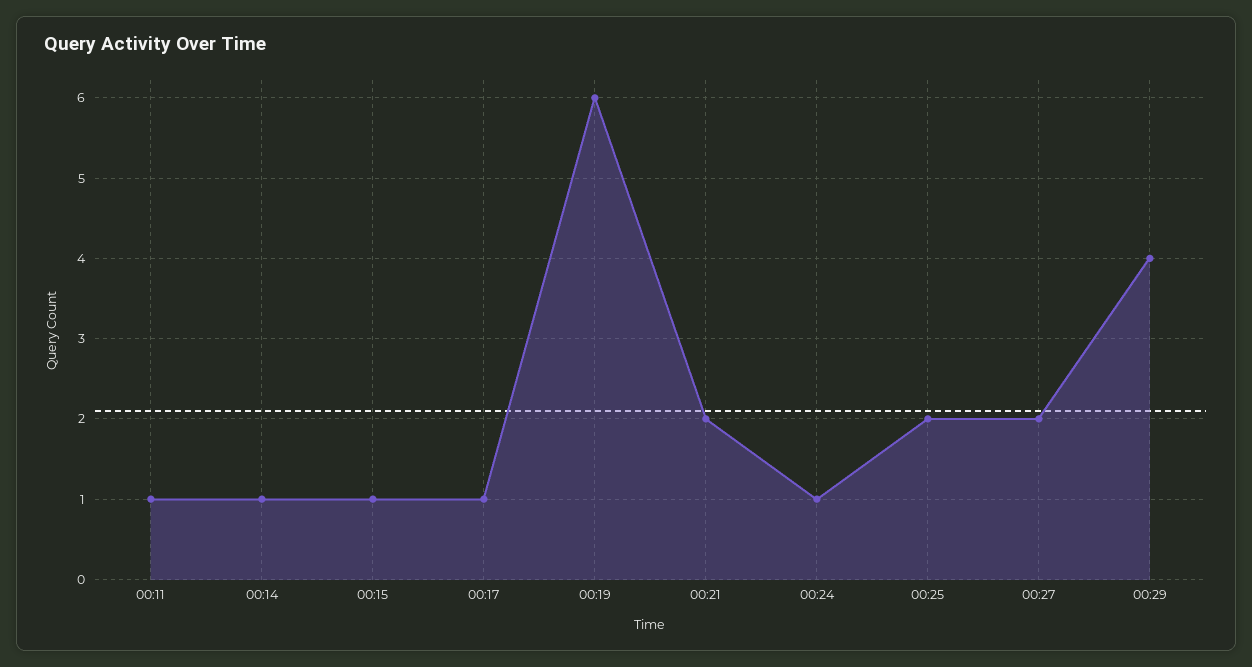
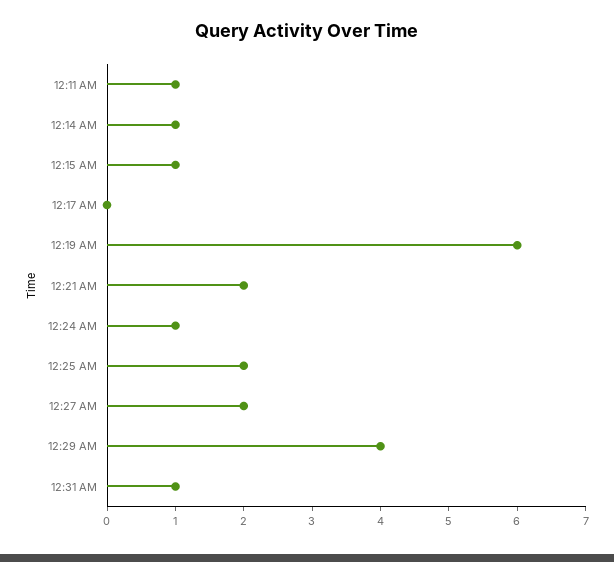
00:17: 1 -> 0
12:31 AM: none -> 1

